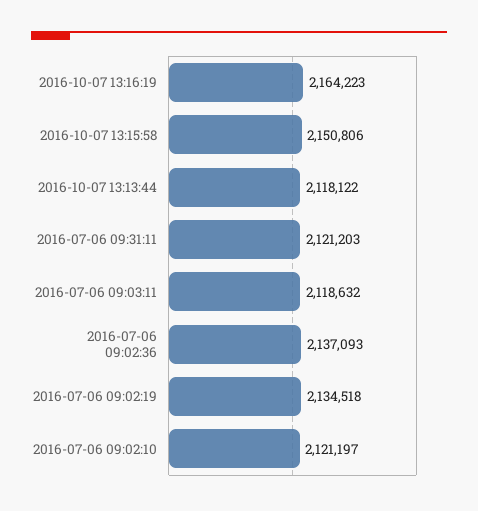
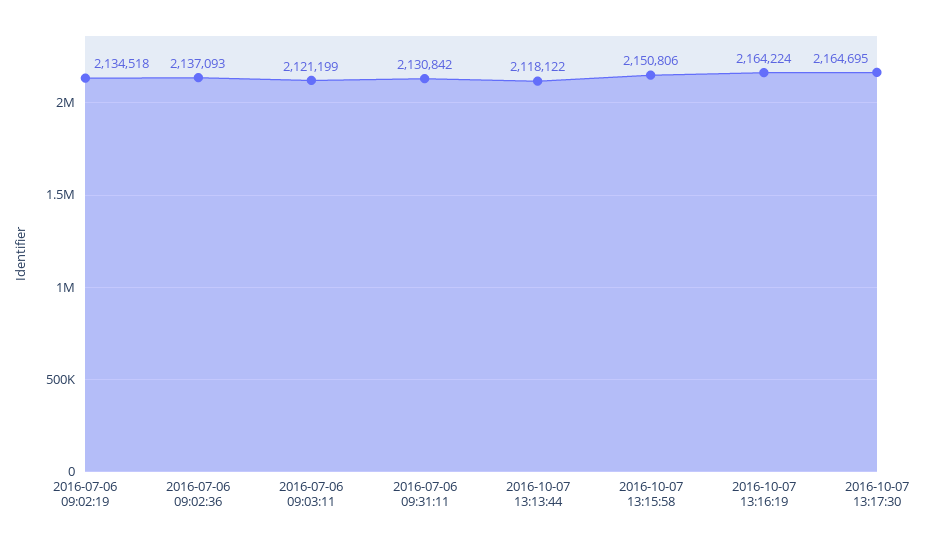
2016-10-07 13:16:19: 2164223 -> 2164224
2016-07-06 09:31:11: 2121203 -> 2130842
2016-07-06 09:03:11: 2118632 -> 2121199
2016-07-06 09:02:10: 2121197 -> none
2016-10-07 13:17:30: none -> 2164695

